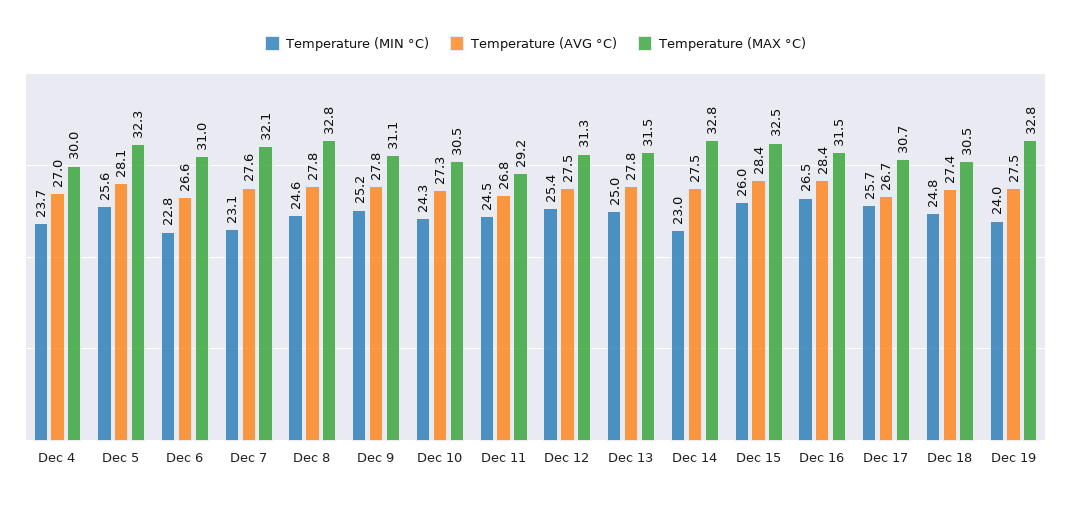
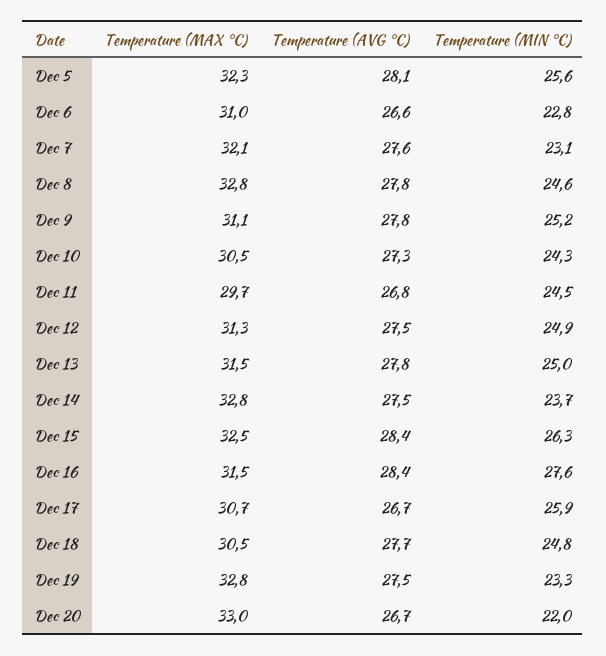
Temperature (MIN °C), Dec 4: 23.7 -> none
Temperature (AVG °C), Dec 4: 27 -> none
Temperature (MAX °C), Dec 4: 30 -> none
Temperature (MAX °C), Dec 11: 29.2 -> 29.7
Temperature (MIN °C), Dec 12: 25.4 -> 24.9
Temperature (MIN °C), Dec 14: 23 -> 23.7
Temperature (MIN °C), Dec 15: 26 -> 26.3
Temperature (MIN °C), Dec 16: 26.5 -> 27.6
Temperature (MIN °C), Dec 17: 25.7 -> 25.9
Temperature (AVG °C), Dec 18: 27.4 -> 27.7
Temperature (MIN °C), Dec 19: 24 -> 23.3
Temperature (MAX °C), Dec 20: none -> 33
Temperature (AVG °C), Dec 20: none -> 26.7
Temperature (MIN °C), Dec 20: none -> 22

